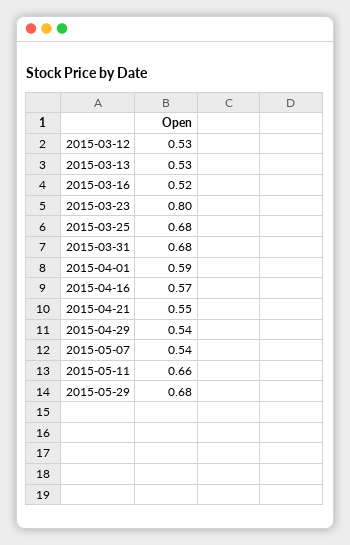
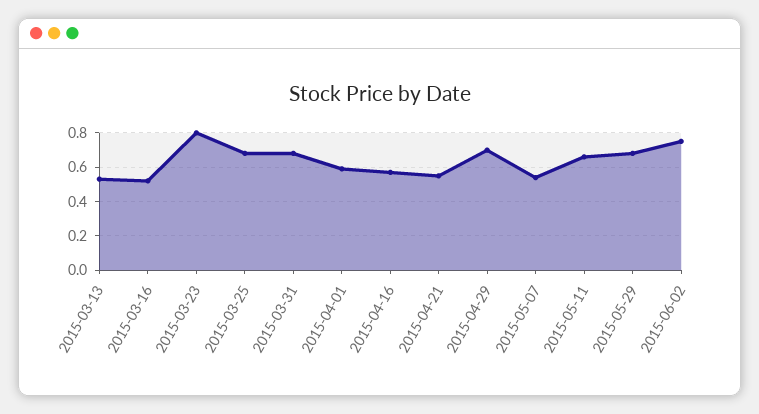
2015-03-12: 0.53 -> none
2015-04-29: 0.54 -> 0.7
2015-06-02: none -> 0.75

